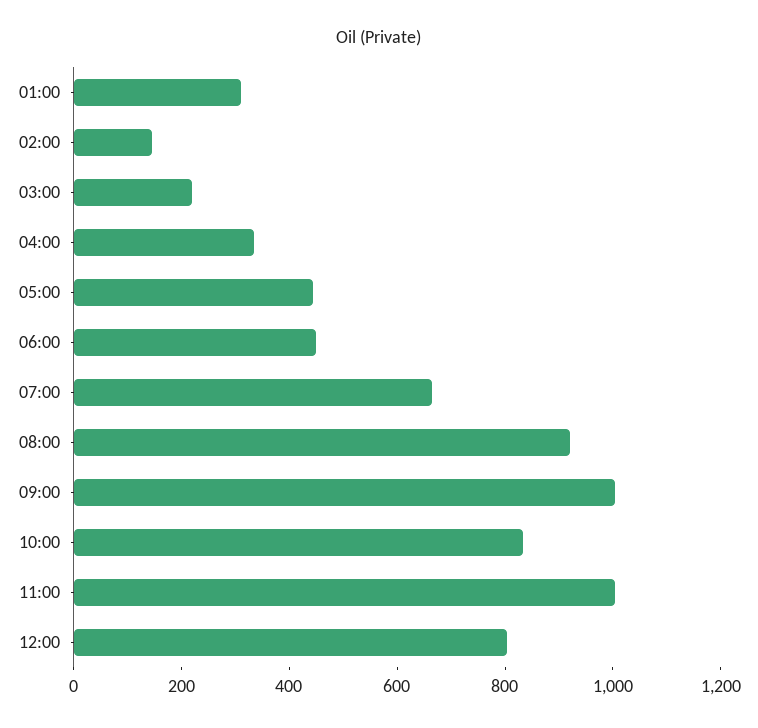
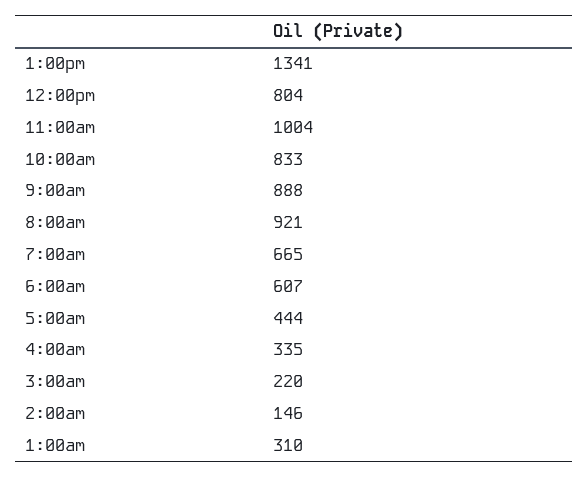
06:00: 450 -> 607
09:00: 1000 -> 888
1:00pm: none -> 1341

